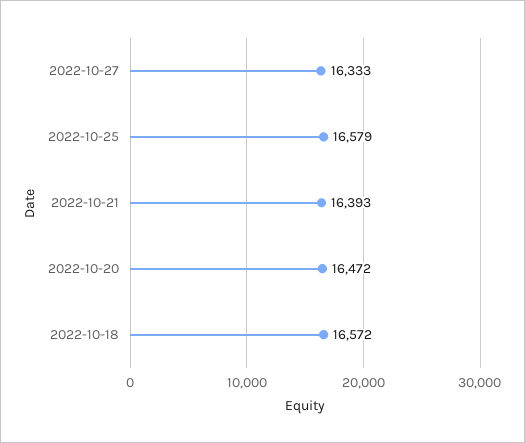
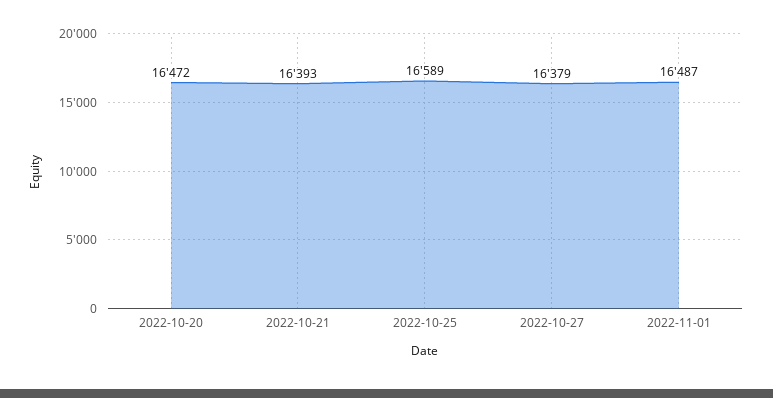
2022-10-27: 16333 -> 16379
2022-10-25: 16579 -> 16589
2022-10-18: 16572 -> none
2022-11-01: none -> 16487

